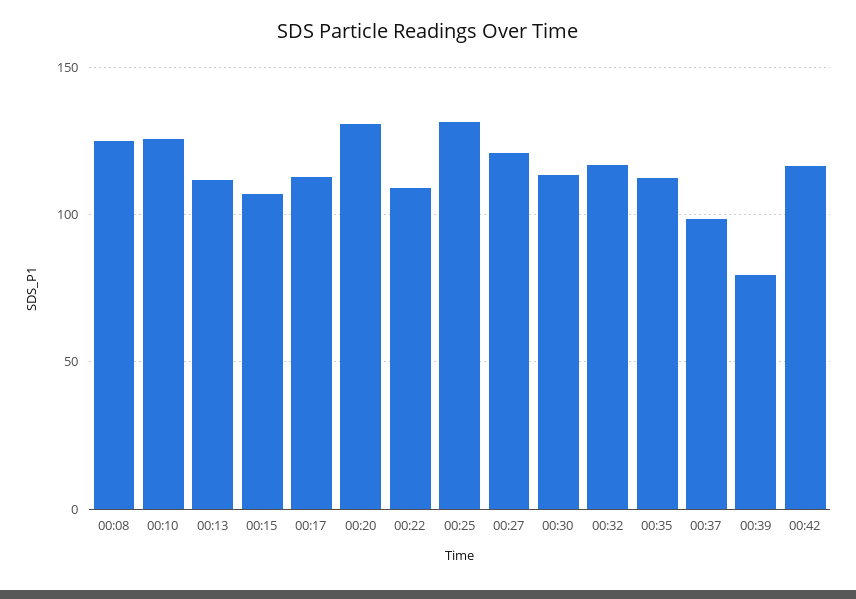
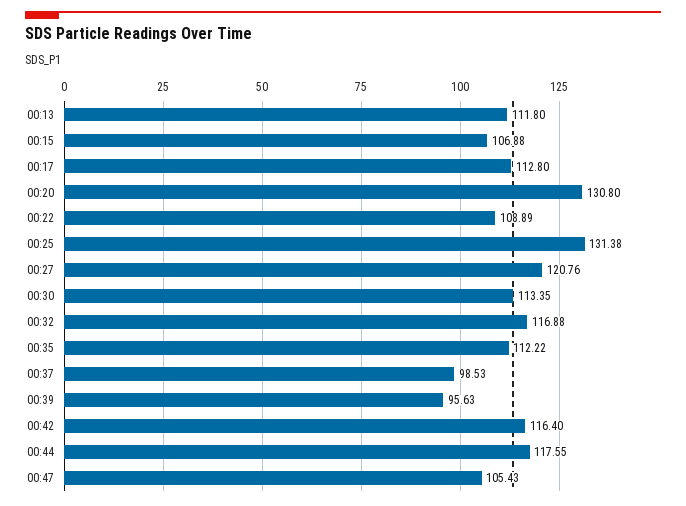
00:08: 125 -> none
00:10: 125 -> none
00:39: 80 -> 95.63
00:44: none -> 117.55
00:47: none -> 105.43

